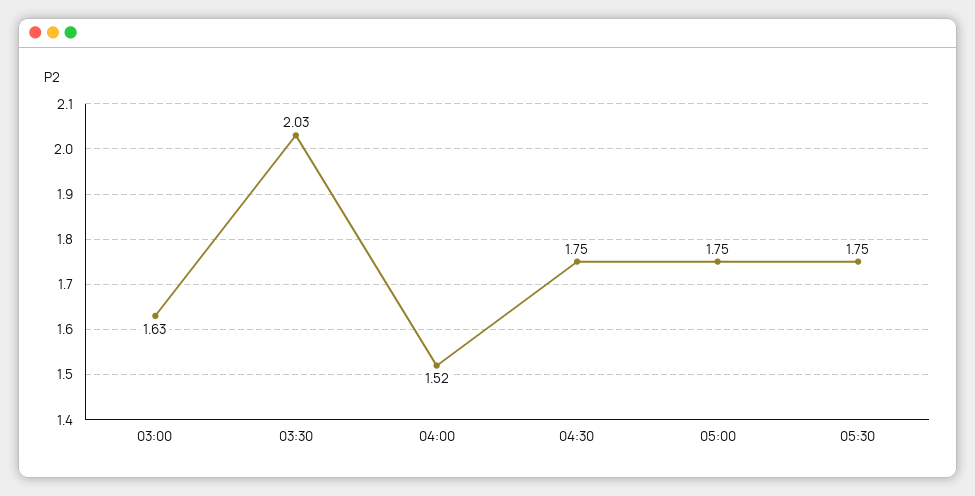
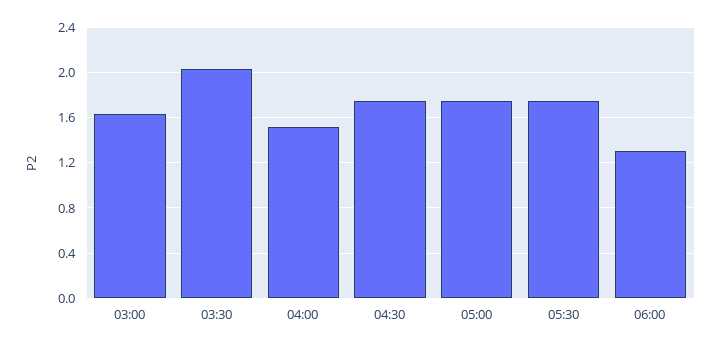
06:00: none -> 1.3

